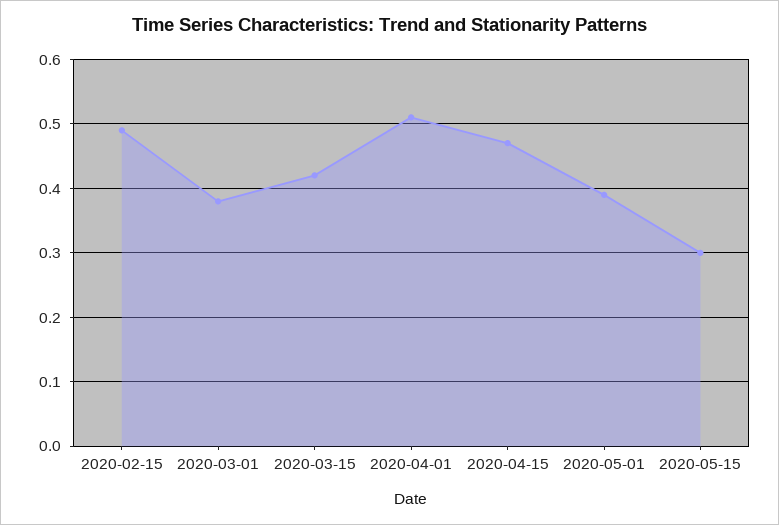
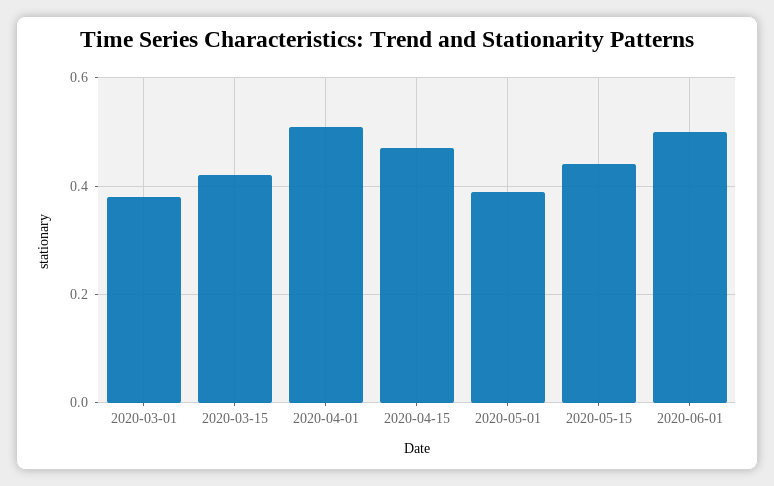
2020-02-15: 0.49 -> none
2020-05-15: 0.3 -> 0.45
2020-06-01: none -> 0.5

